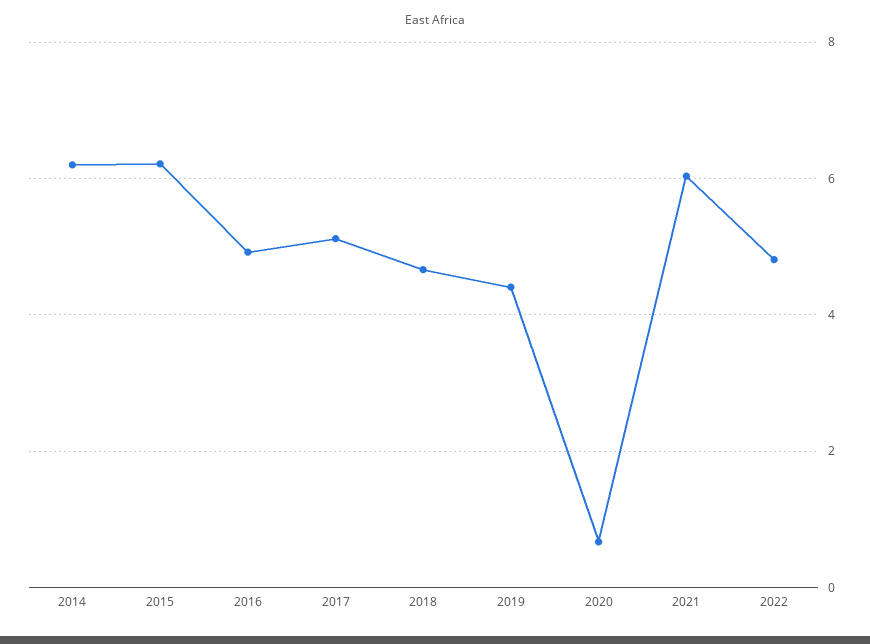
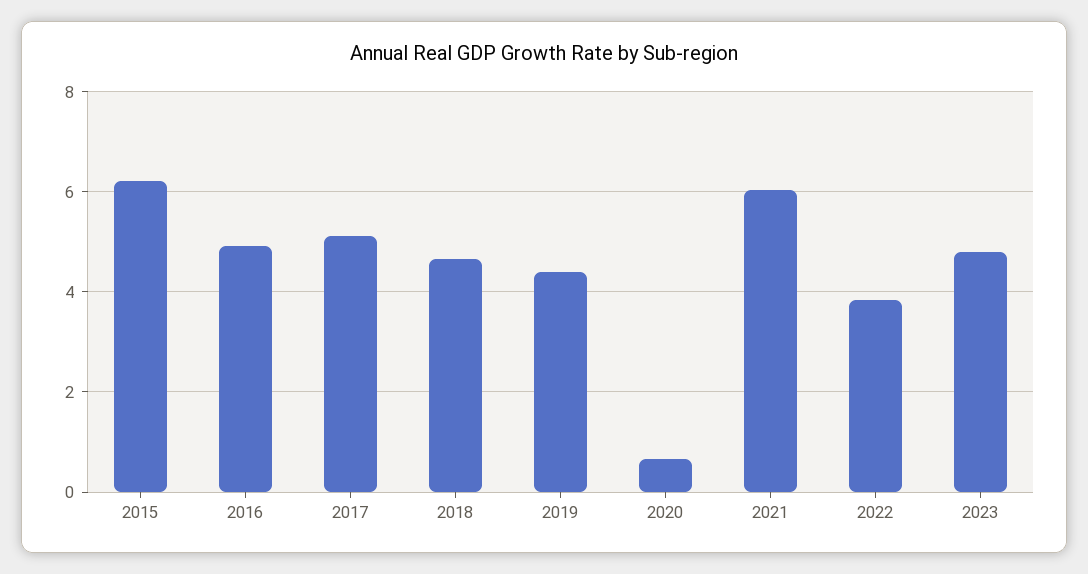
2014: 6.2 -> none
2022: 4.8 -> 3.8
2023: none -> 4.8

